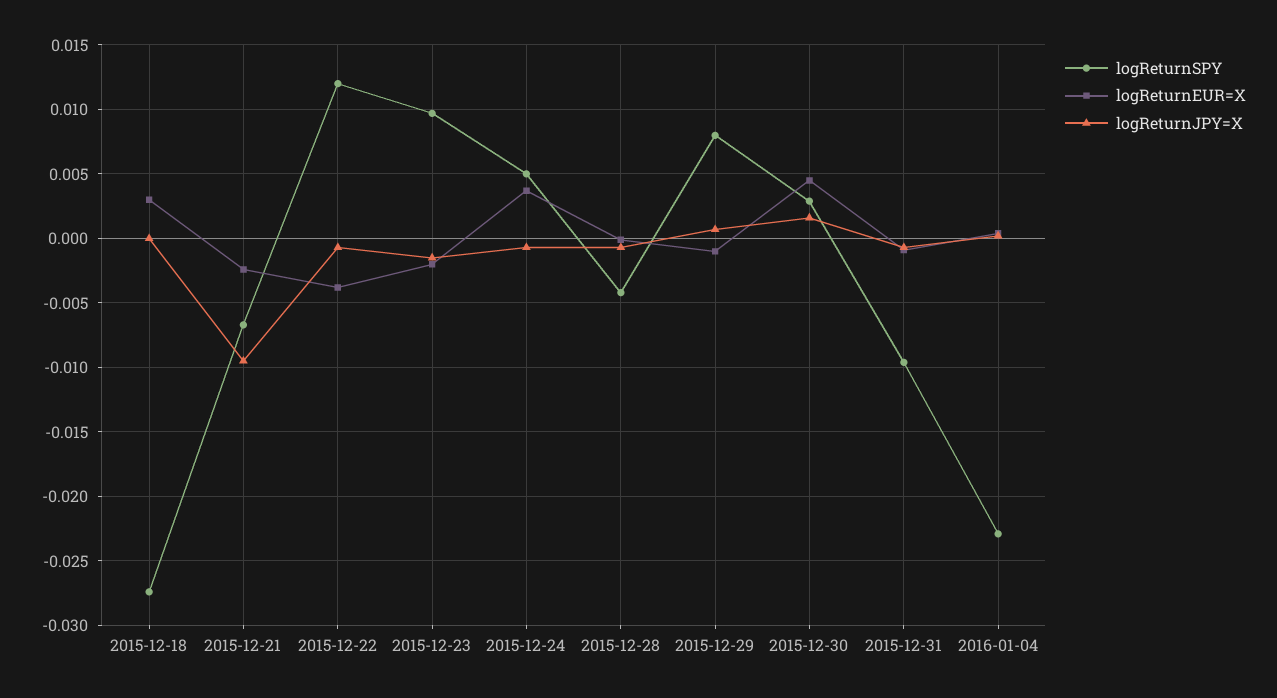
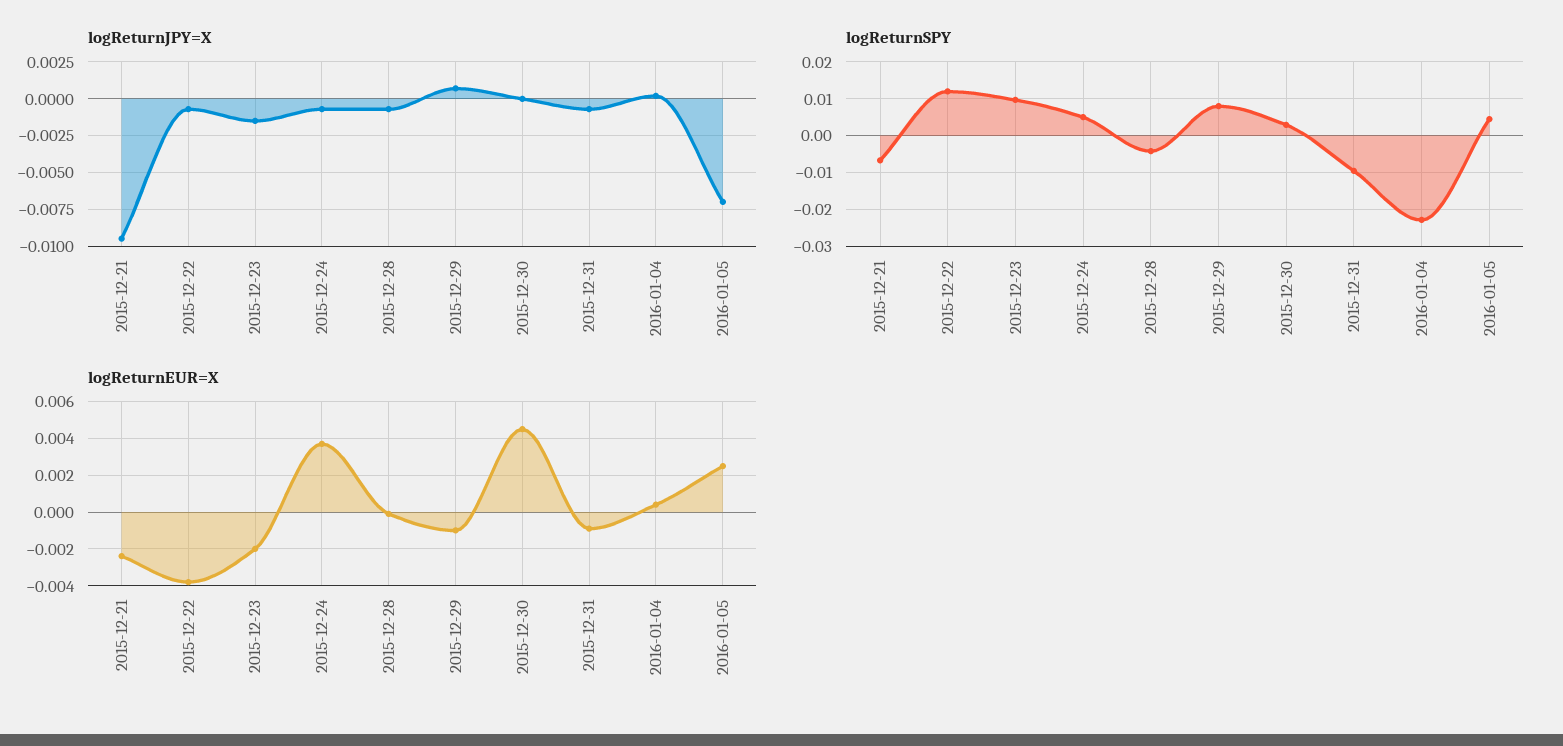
logReturnSPY, 2015-12-18: -0.0275 -> none
logReturnEUR=X, 2015-12-18: 0.003 -> none
logReturnJPY=X, 2015-12-18: 0 -> none
logReturnJPY=X, 2015-12-30: 0.0015 -> 0
logReturnJPY=X, 2016-01-05: none -> -0.007
logReturnSPY, 2016-01-05: none -> 0.004
logReturnEUR=X, 2016-01-05: none -> 0.0025

